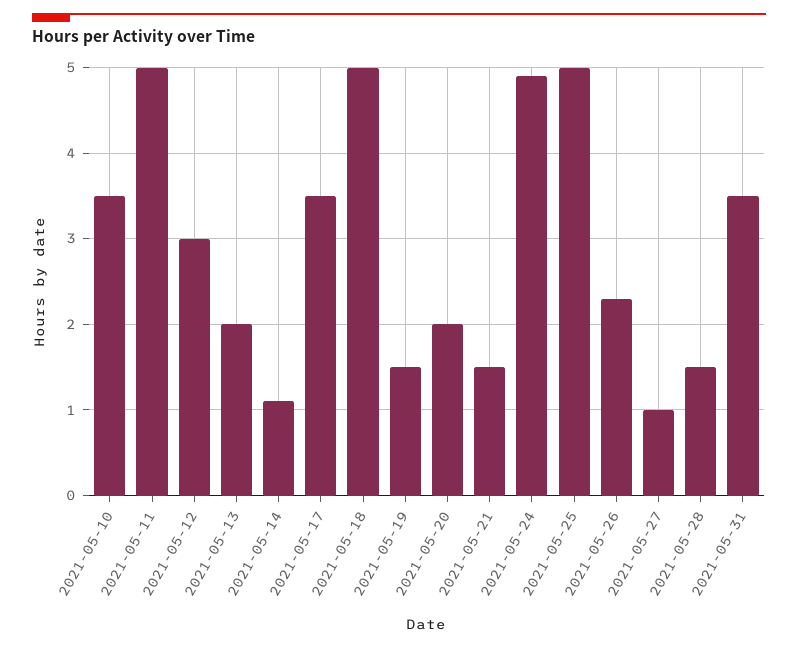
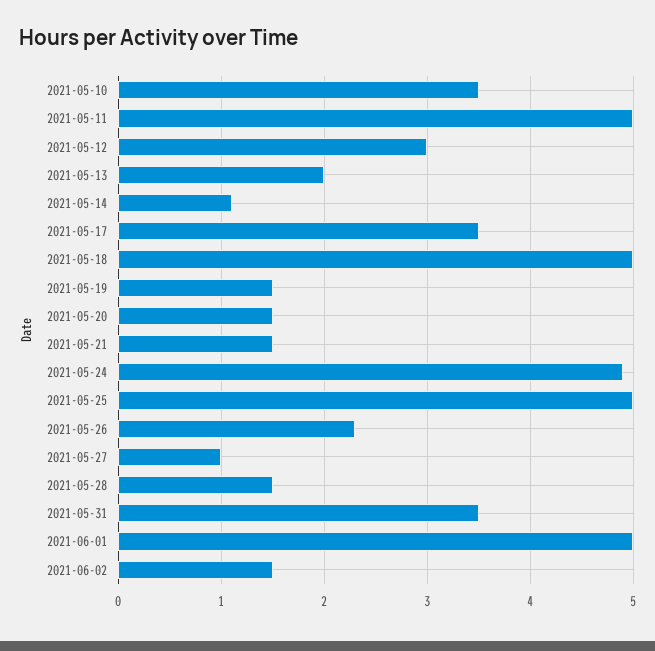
2021-05-20: 2 -> 1.5
2021-06-01: none -> 5
2021-06-02: none -> 1.5

